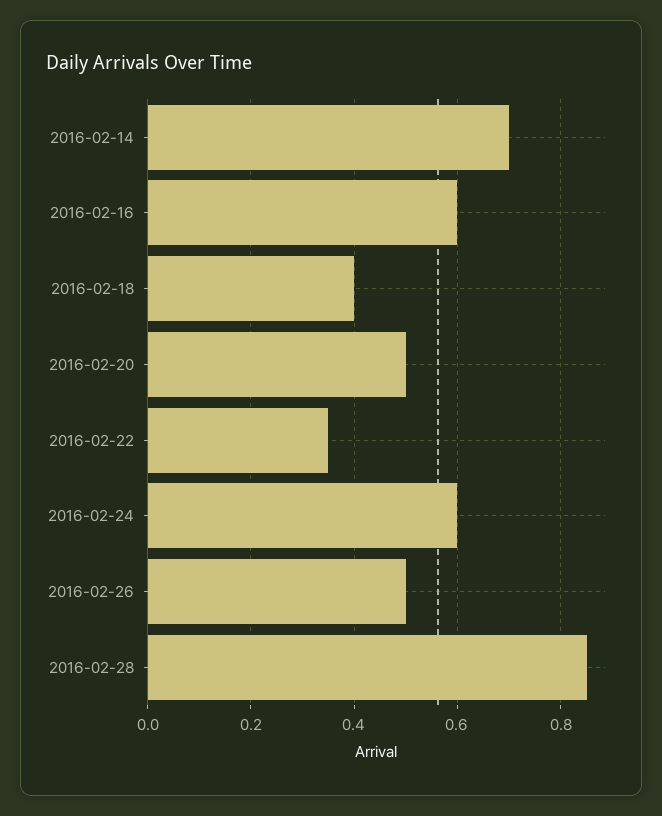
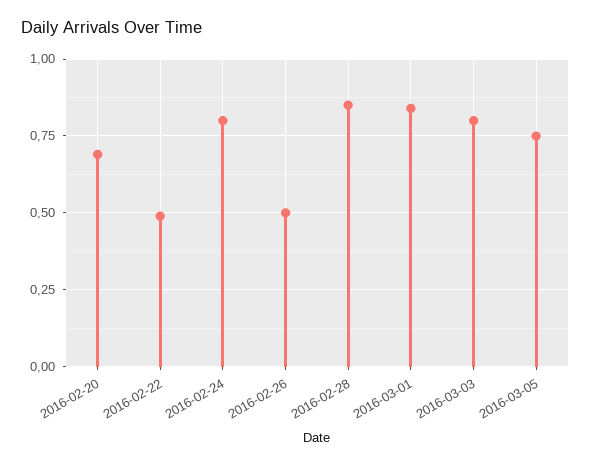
2016-02-14: 0.7 -> none
2016-02-16: 0.6 -> none
2016-02-18: 0.4 -> none
2016-02-20: 0.5 -> 0.7
2016-02-22: 0.35 -> 0.5
2016-02-24: 0.6 -> 0.8
2016-03-01: none -> 0.85
2016-03-03: none -> 0.8
2016-03-05: none -> 0.75

